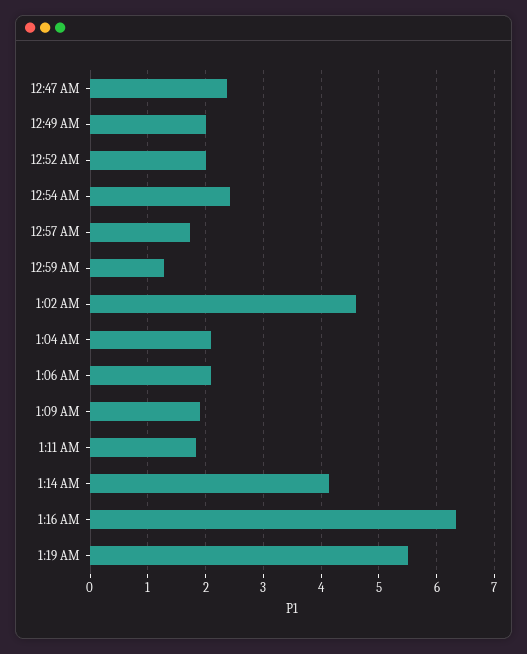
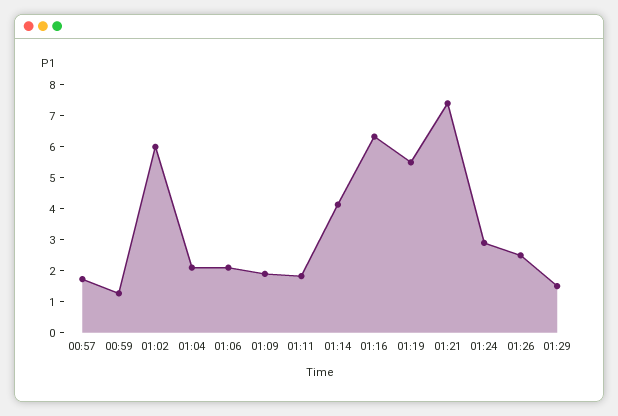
12:47 AM: 2.4 -> none
12:49 AM: 2 -> none
12:52 AM: 2 -> none
12:54 AM: 2.4 -> none
1:02 AM: 4.6 -> 6
01:21: none -> 7.5
01:24: none -> 3
01:26: none -> 2.5
01:29: none -> 1.5

